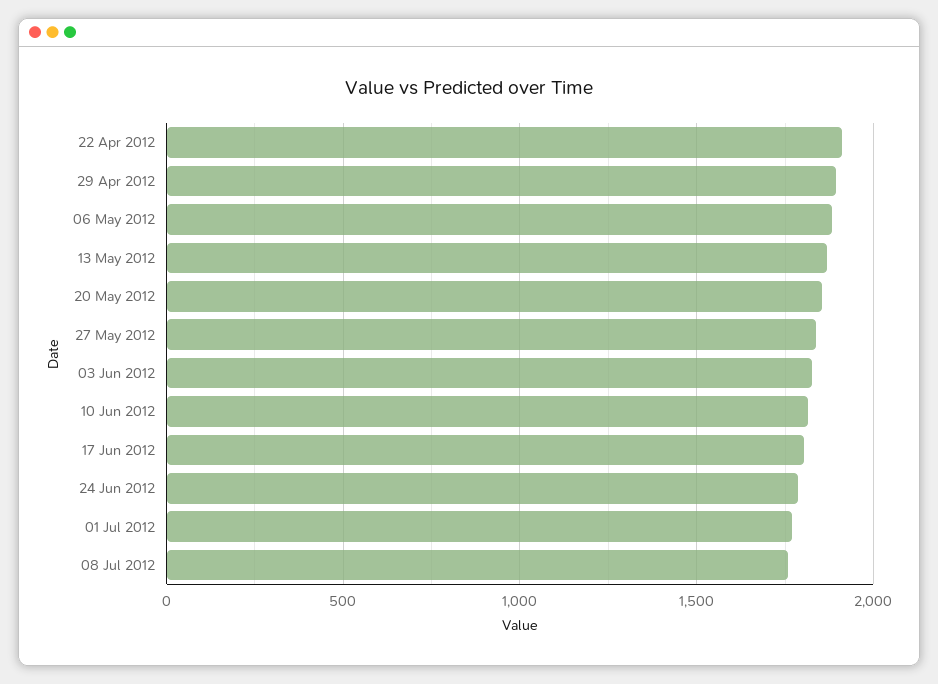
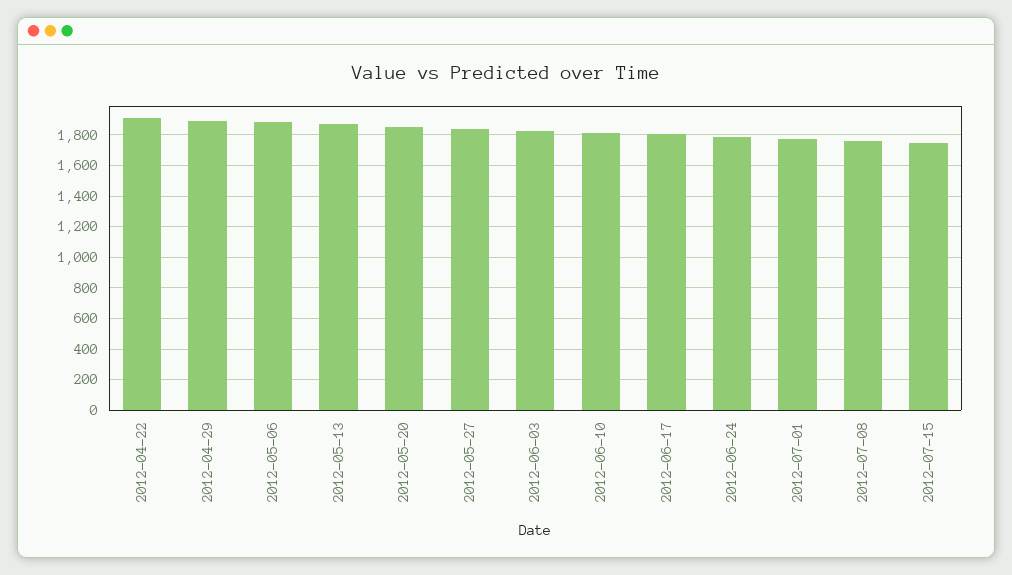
2012-07-15: none -> 1750

